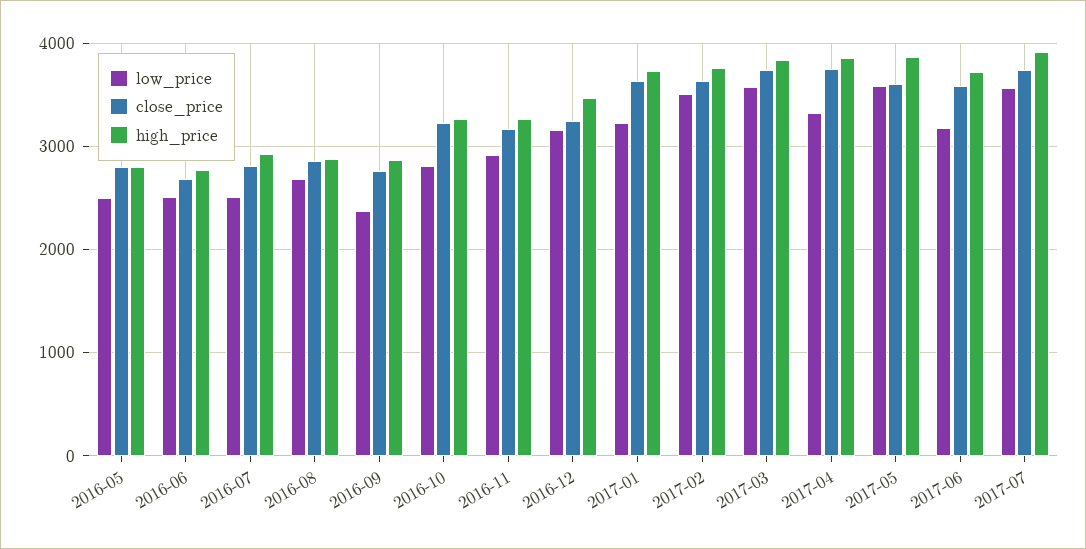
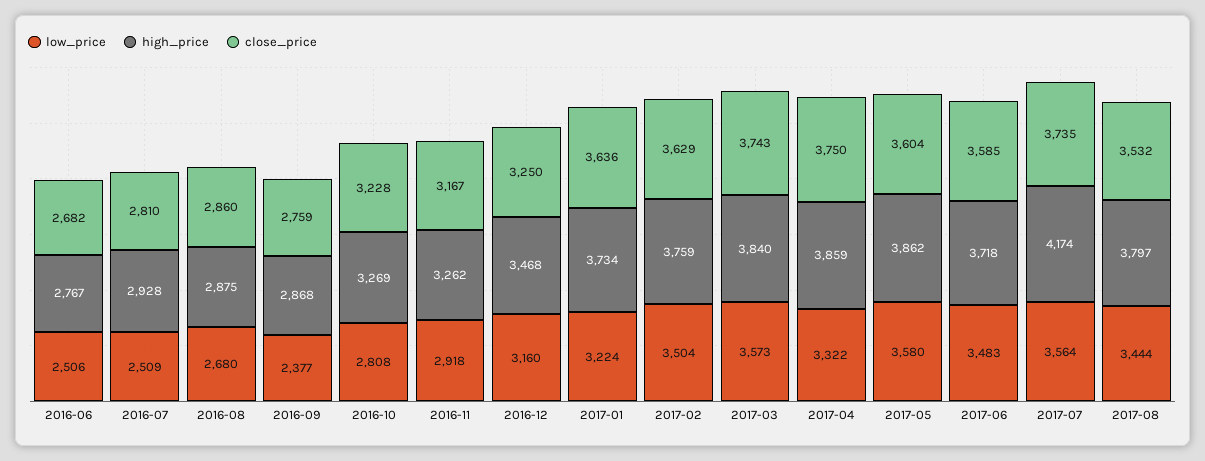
low_price, 2016-05: 2500 -> none
close_price, 2016-05: 2800 -> none
high_price, 2016-05: 2800 -> none
low_price, 2017-06: 3200 -> 3483
high_price, 2017-07: 3900 -> 4174
low_price, 2017-08: none -> 3444
high_price, 2017-08: none -> 3797
close_price, 2017-08: none -> 3532

